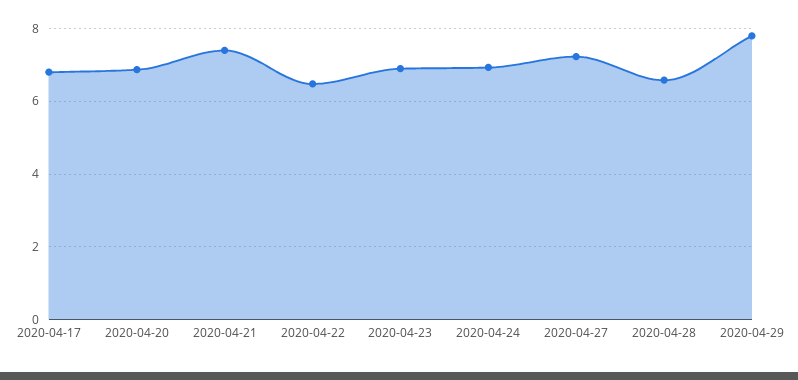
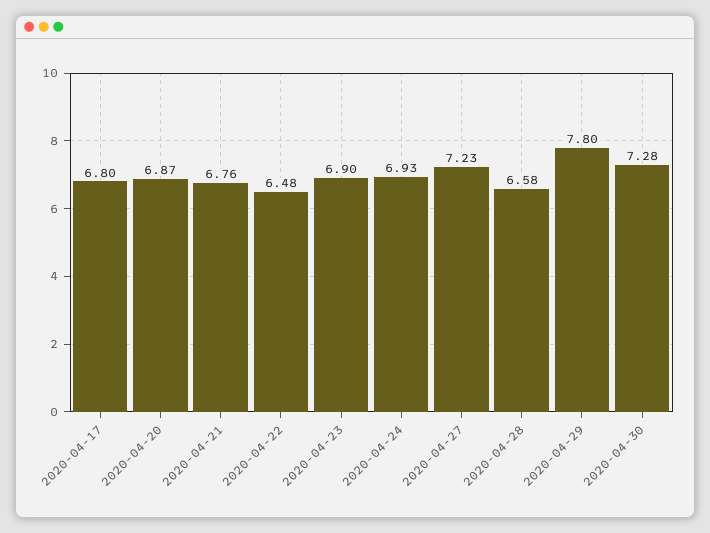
2020-04-21: 7.4 -> 6.76
2020-04-30: none -> 7.28

